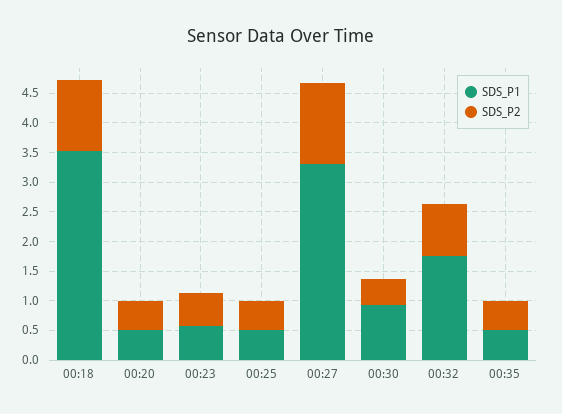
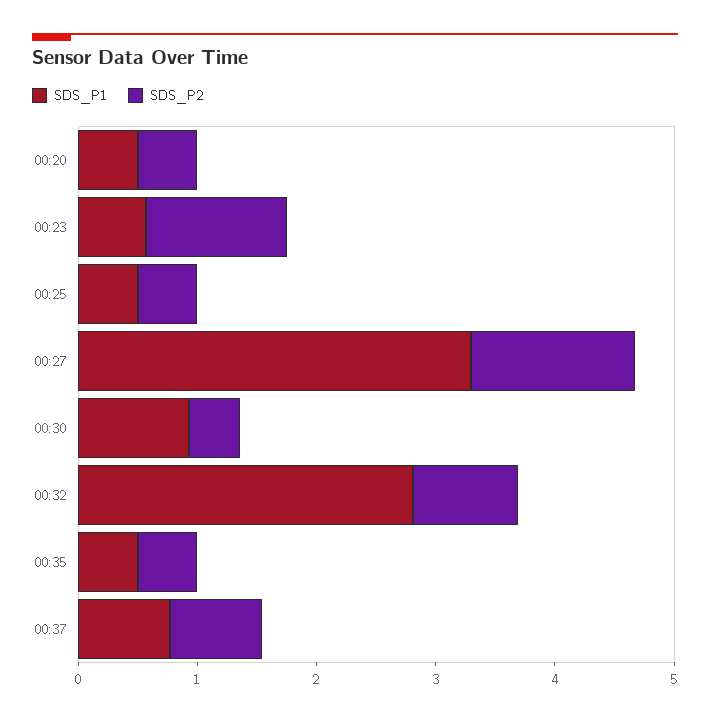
SDS_P1, 00:18: 3.5 -> none
SDS_P2, 00:18: 1.25 -> none
SDS_P2, 00:23: 0.5 -> 1.2
SDS_P1, 00:32: 1.75 -> 2.8
SDS_P1, 00:37: none -> 0.8
SDS_P2, 00:37: none -> 0.8

